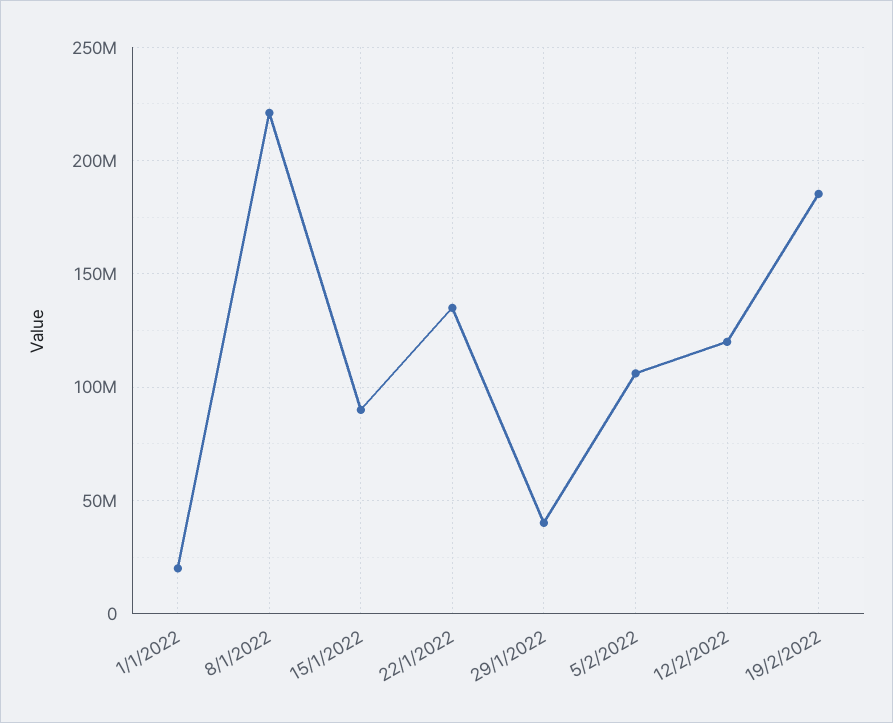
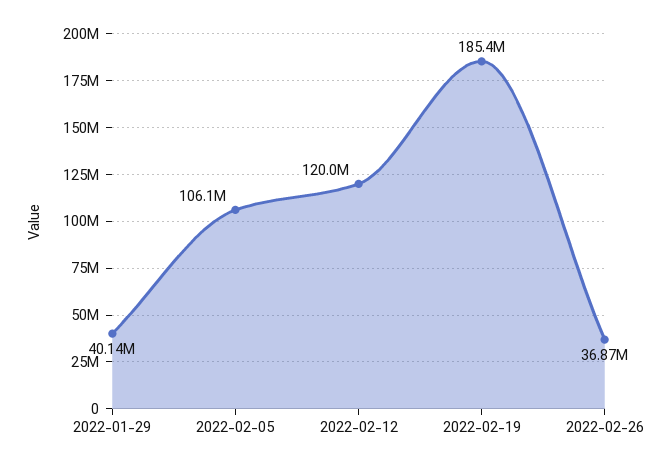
1/1/2022: 20000000 -> none
8/1/2022: 220000000 -> none
15/1/2022: 90000000 -> none
22/1/2022: 135000000 -> none
2022-02-26: none -> 36870000

